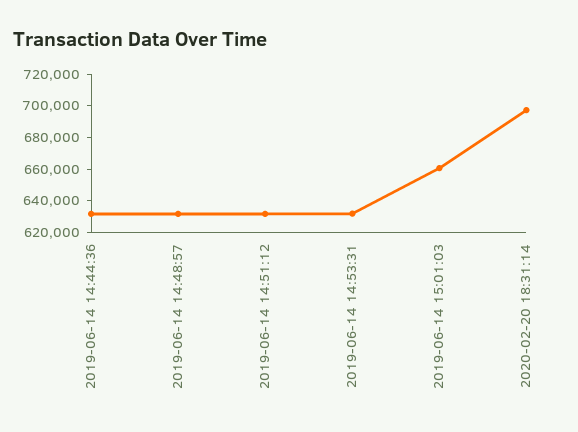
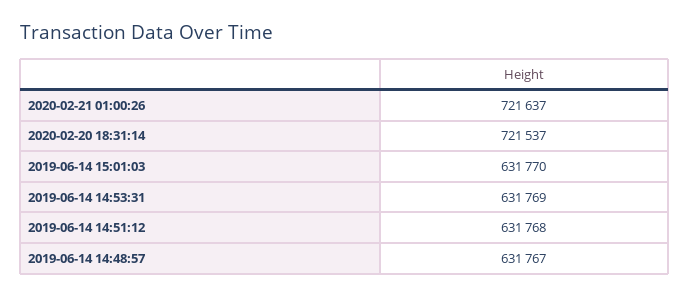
2019-06-14 14:44:36: 630000 -> none
2019-06-14 15:01:03: 660000 -> 631770
2020-02-20 18:31:14: 700000 -> 721537
2020-02-21 01:00:26: none -> 721637

